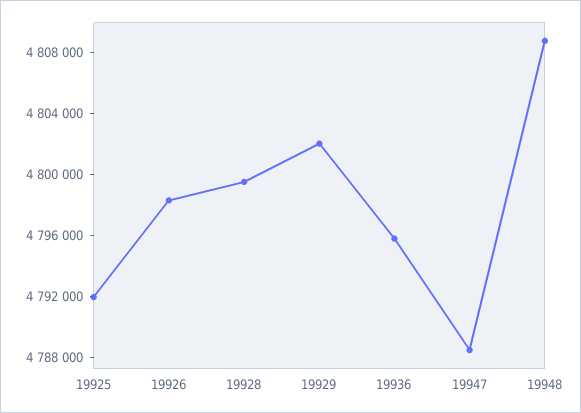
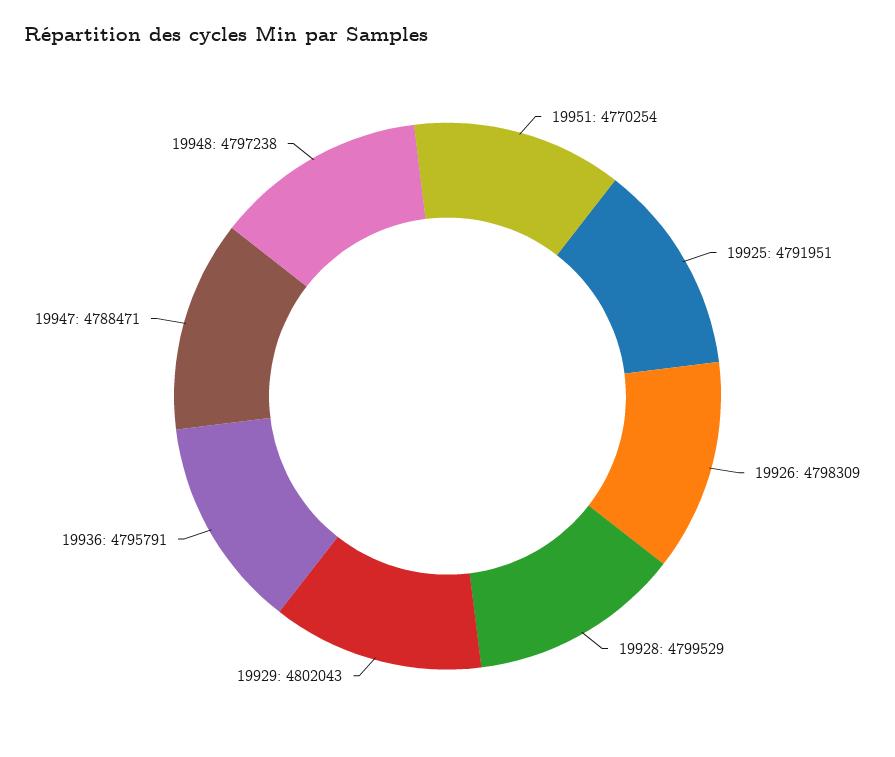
19948: 4809000 -> 4797238
19951: none -> 4770254

